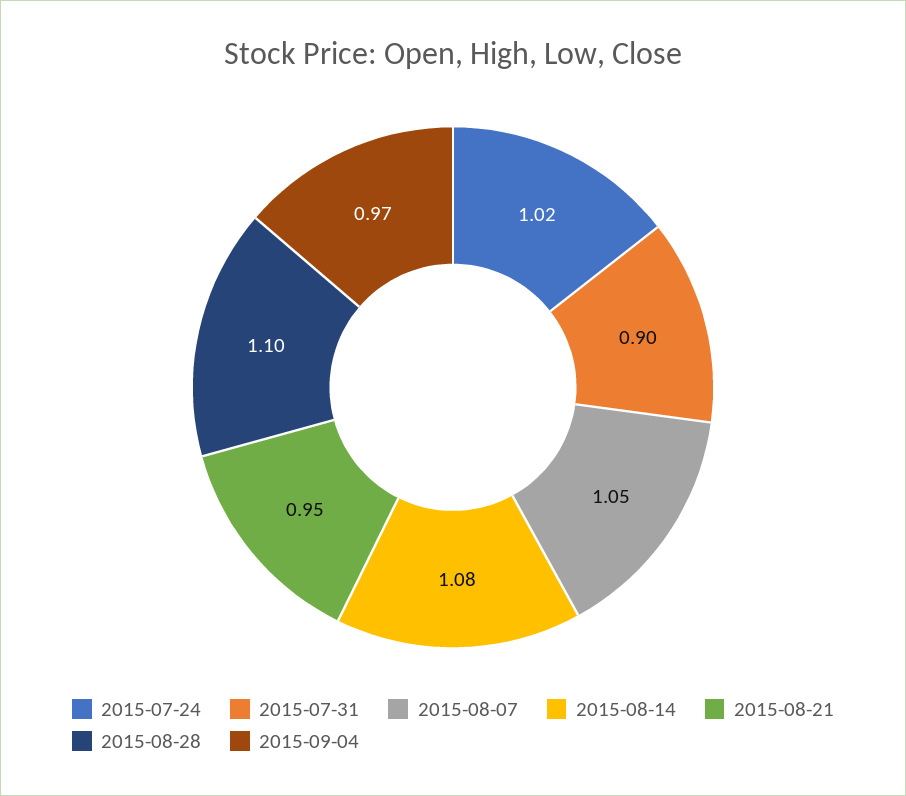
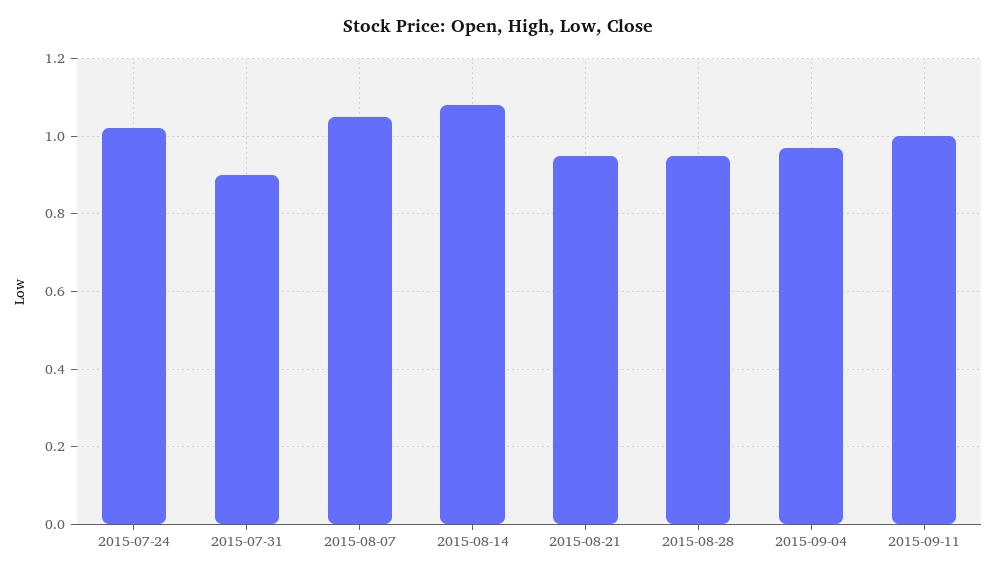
2015-08-28: 1.1 -> 0.95
2015-09-11: none -> 1

